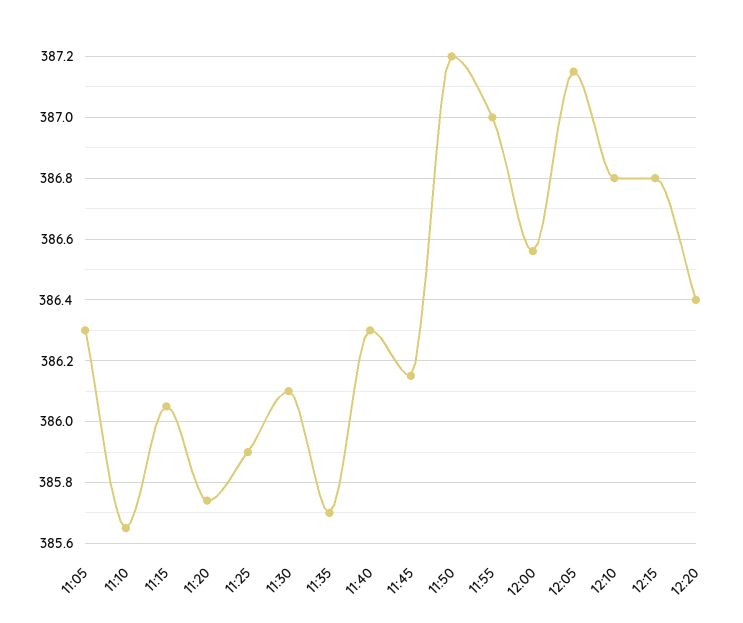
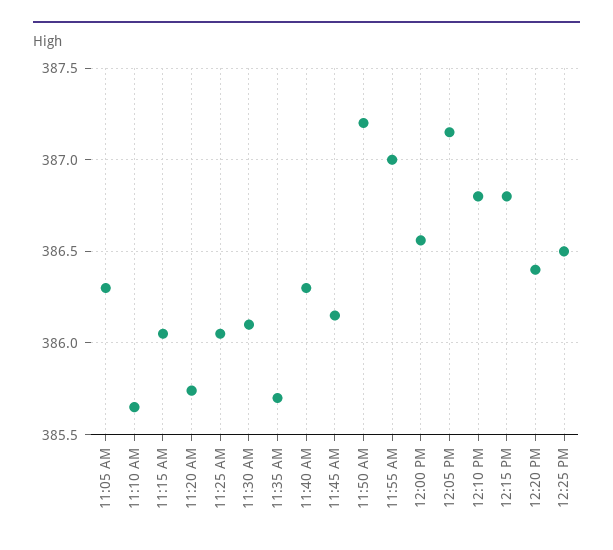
11:25: 385.9 -> 386.05
12:25 PM: none -> 386.5

